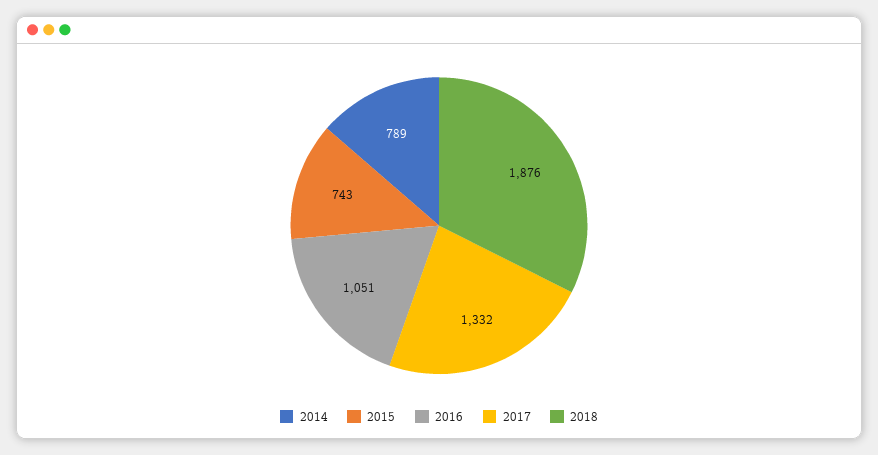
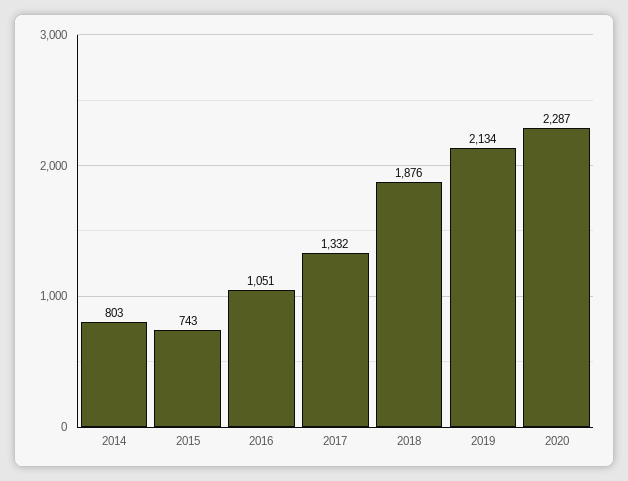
2014: 789 -> 803
2019: none -> 2134
2020: none -> 2287

